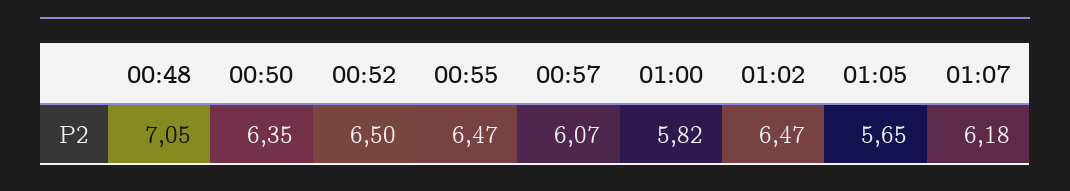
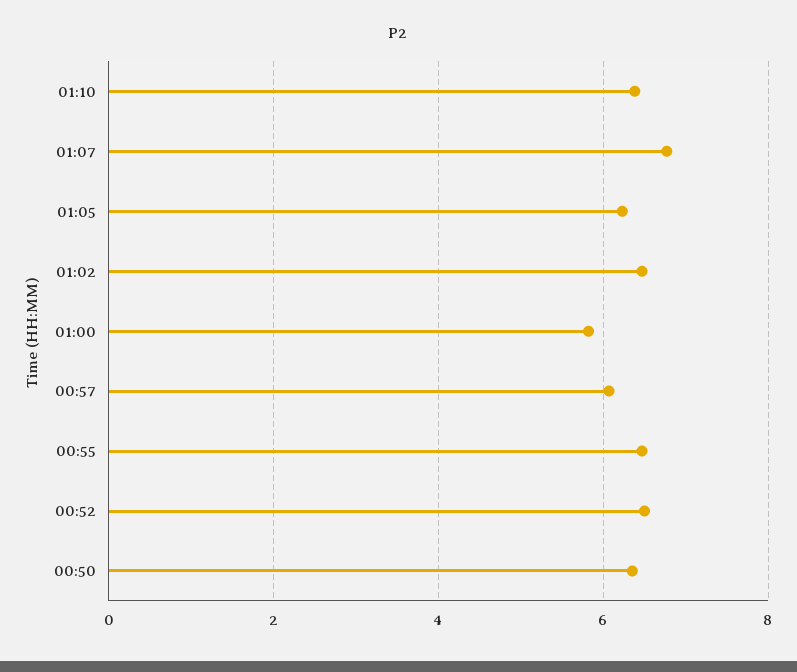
00:48: 7.05 -> none
01:05: 5.65 -> 6.2
01:07: 6.18 -> 6.8
01:10: none -> 6.4

